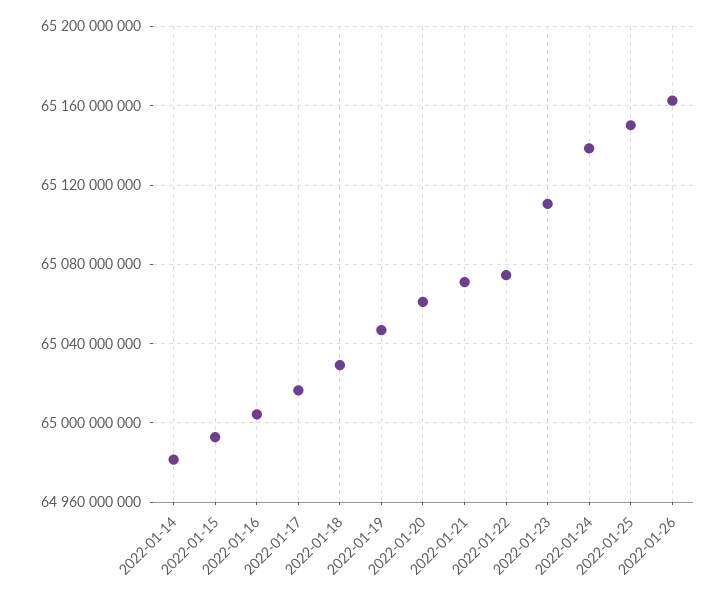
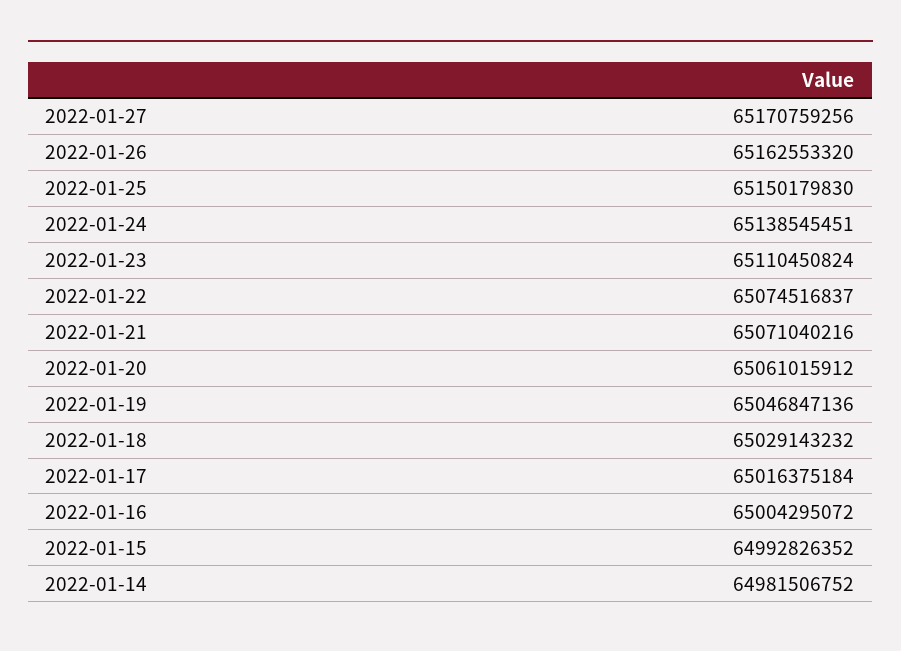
2022-01-27: none -> 65170759256

